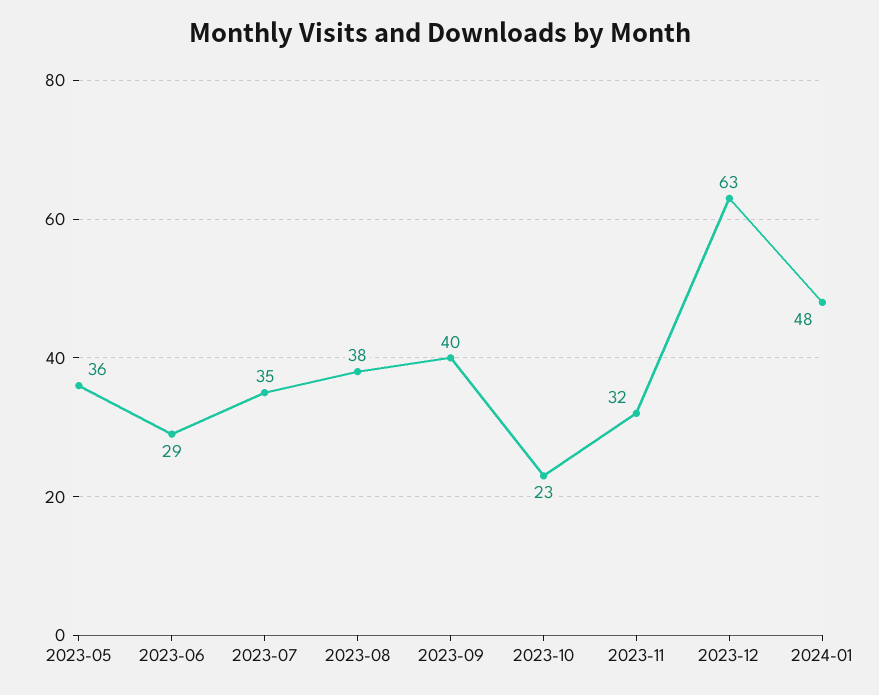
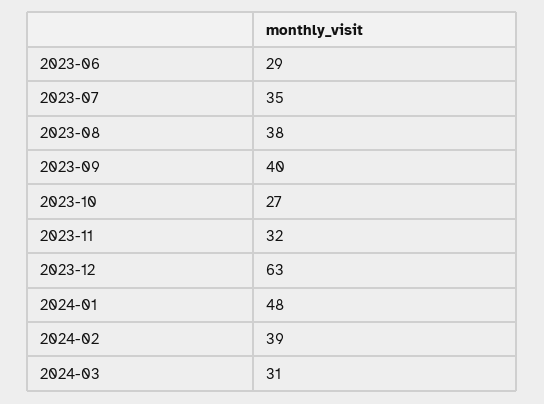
2023-05: 36 -> none
2023-10: 23 -> 27
2024-02: none -> 39
2024-03: none -> 31

